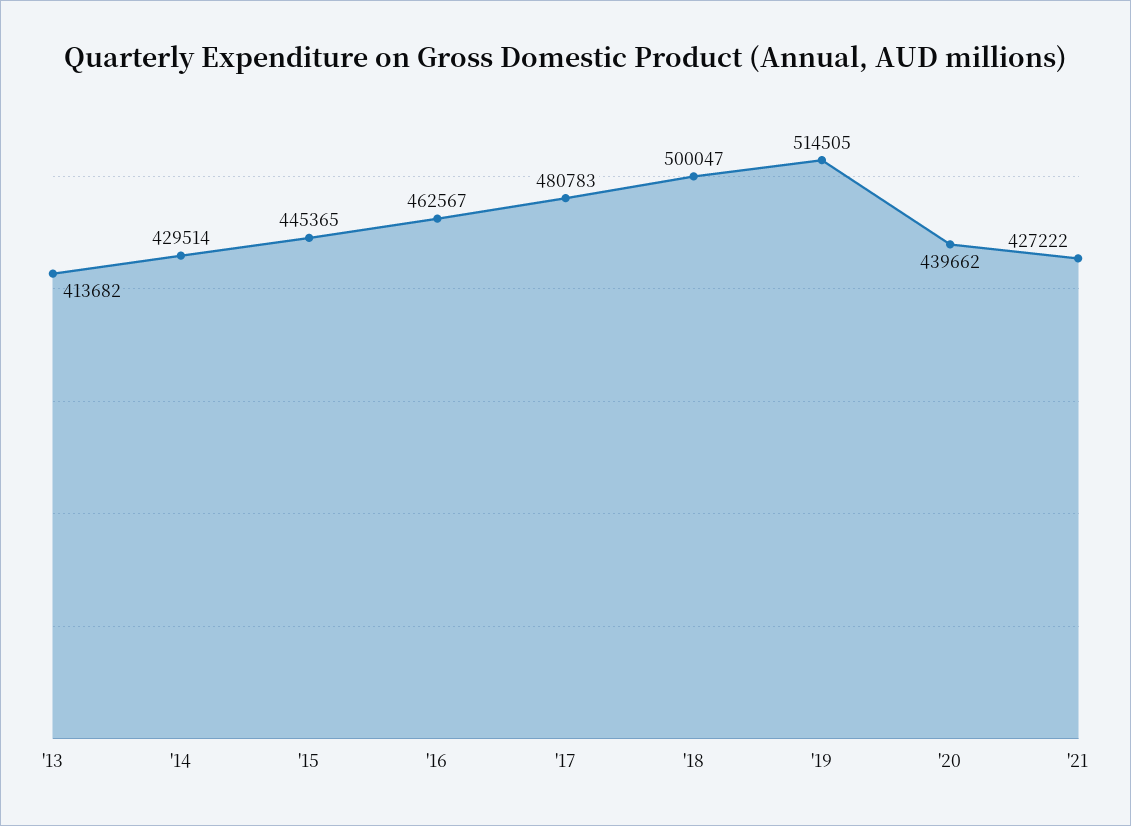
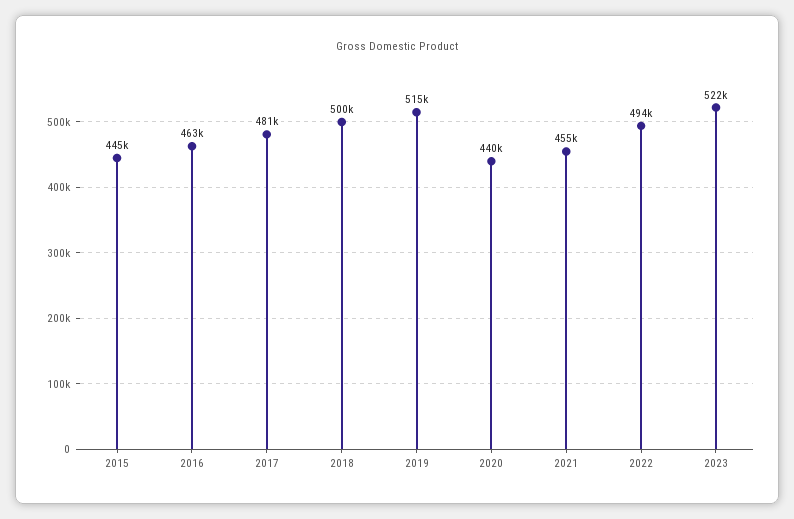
'13: 413682 -> none
'14: 429514 -> none
'21: 427222 -> 455000
2022: none -> 494000
2023: none -> 522000

